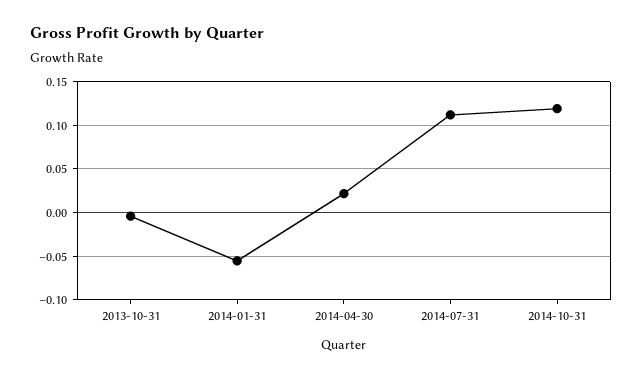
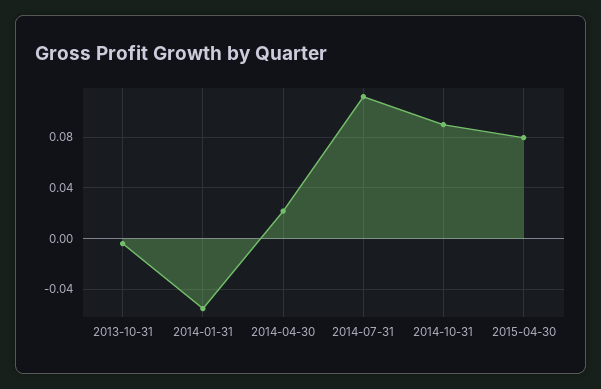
2014-10-31: 0.12 -> 0.09
2015-04-30: none -> 0.08

